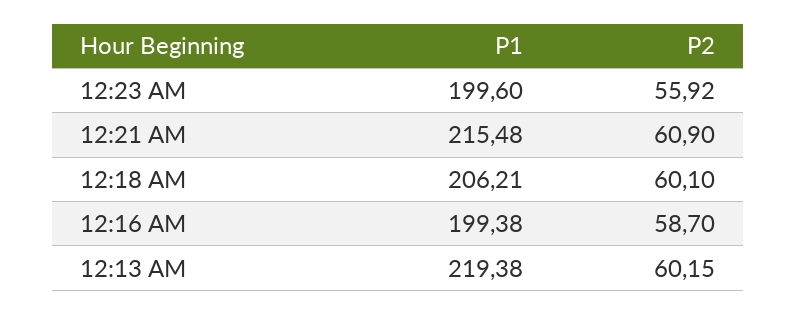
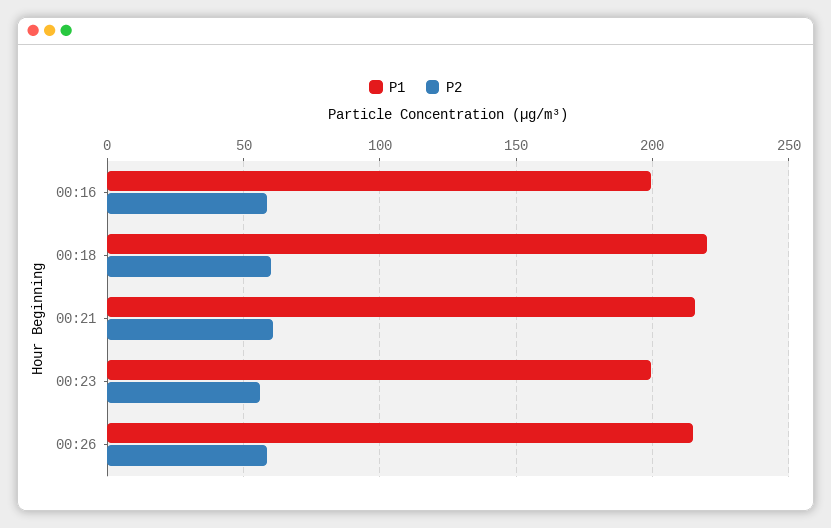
P1, 12:18 AM: 206.21 -> 220
P1, 12:13 AM: 219.38 -> none
P2, 12:13 AM: 60.15 -> none
P1, 00:26: none -> 215
P2, 00:26: none -> 60

